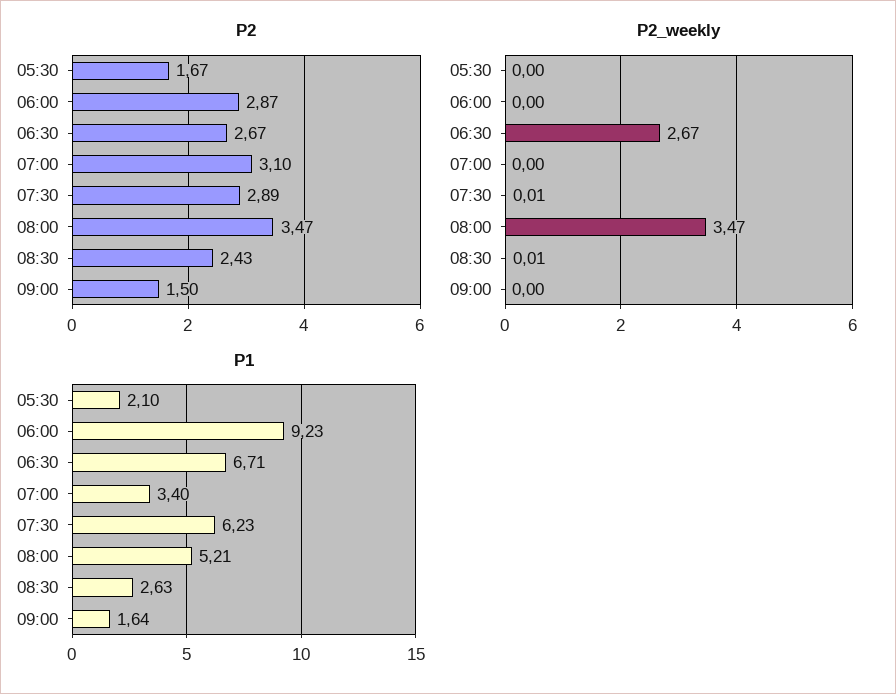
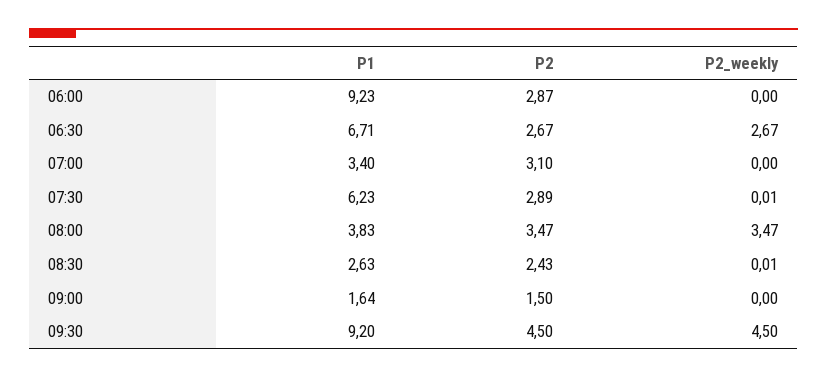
P2, 05:30: 1.67 -> none
P2_weekly, 05:30: 0 -> none
P1, 05:30: 2.1 -> none
P1, 08:00: 5.21 -> 3.83
P1, 09:30: none -> 9.2
P2, 09:30: none -> 4.5
P2_weekly, 09:30: none -> 4.5

